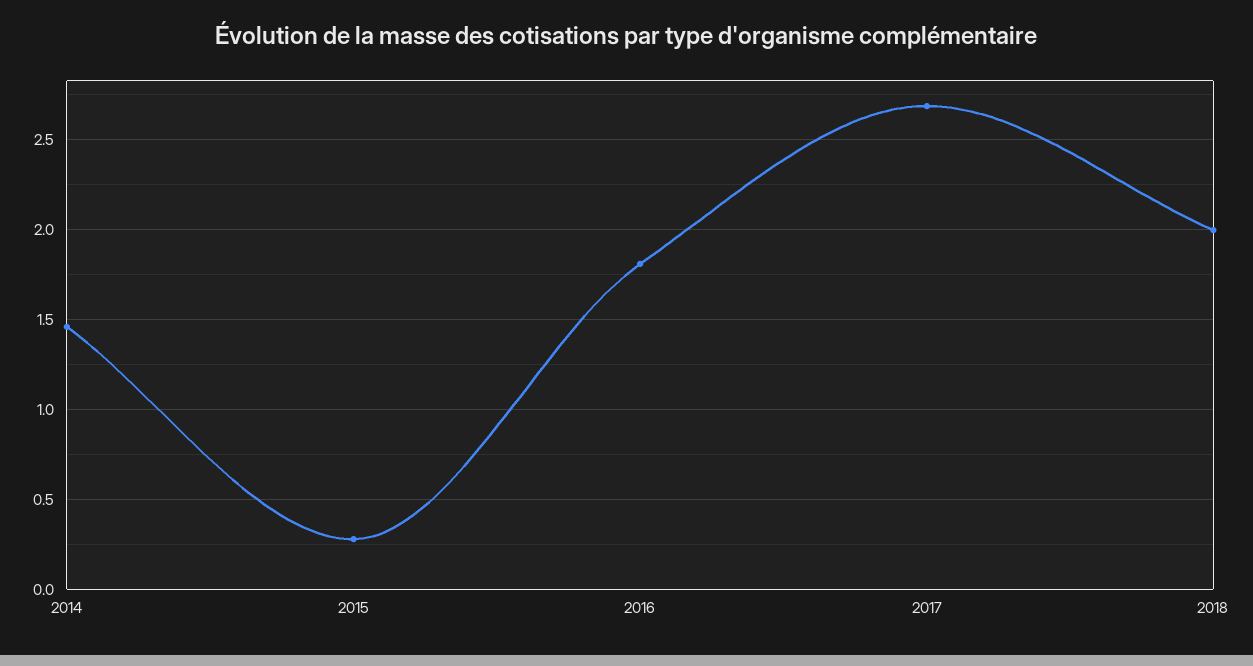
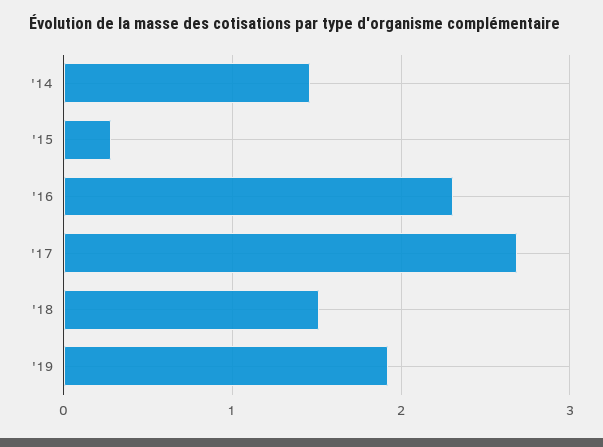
2016: 1.8 -> 2.3
2018: 2 -> 1.5
'19: none -> 1.9

